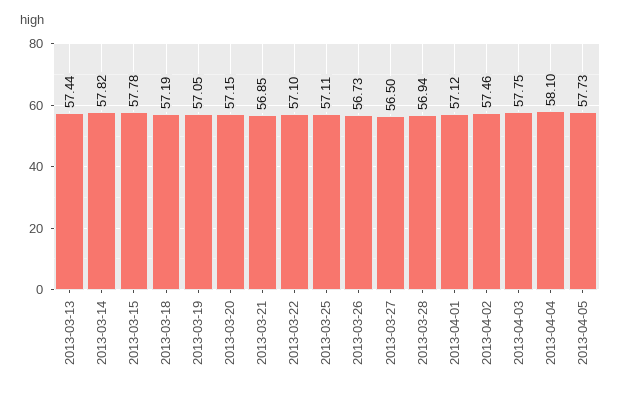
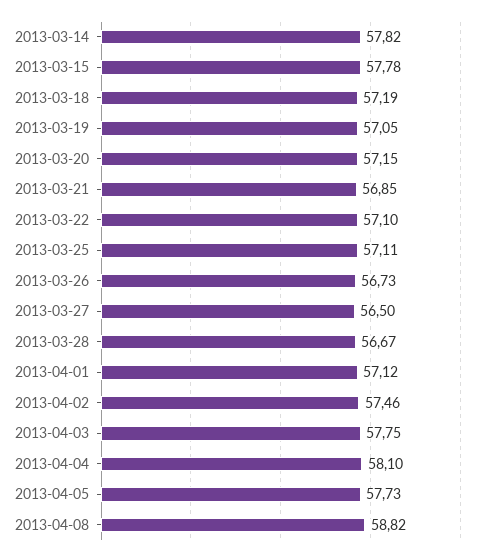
2013-03-13: 57.44 -> none
2013-03-28: 56.94 -> 56.67
2013-04-08: none -> 58.82

